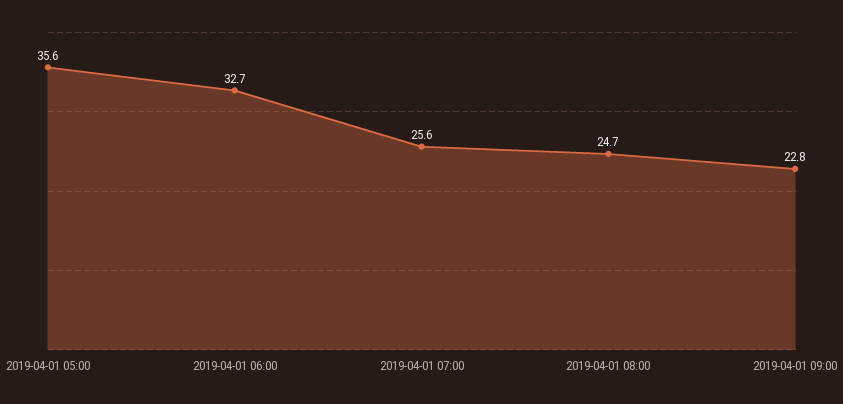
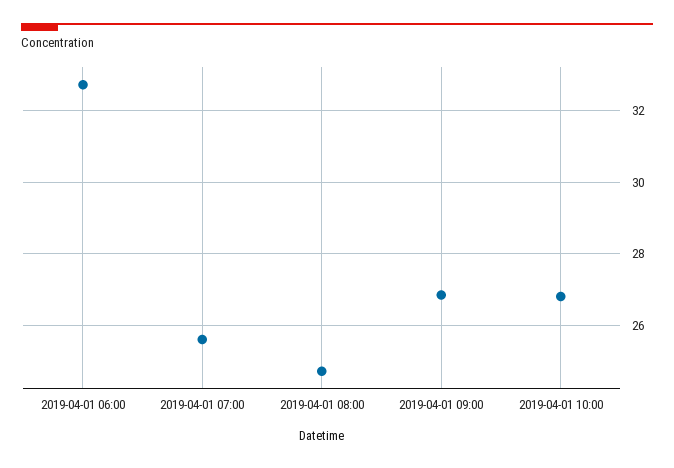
2019-04-01 05:00: 35.6 -> none
2019-04-01 09:00: 22.8 -> 26.8
2019-04-01 10:00: none -> 26.8

